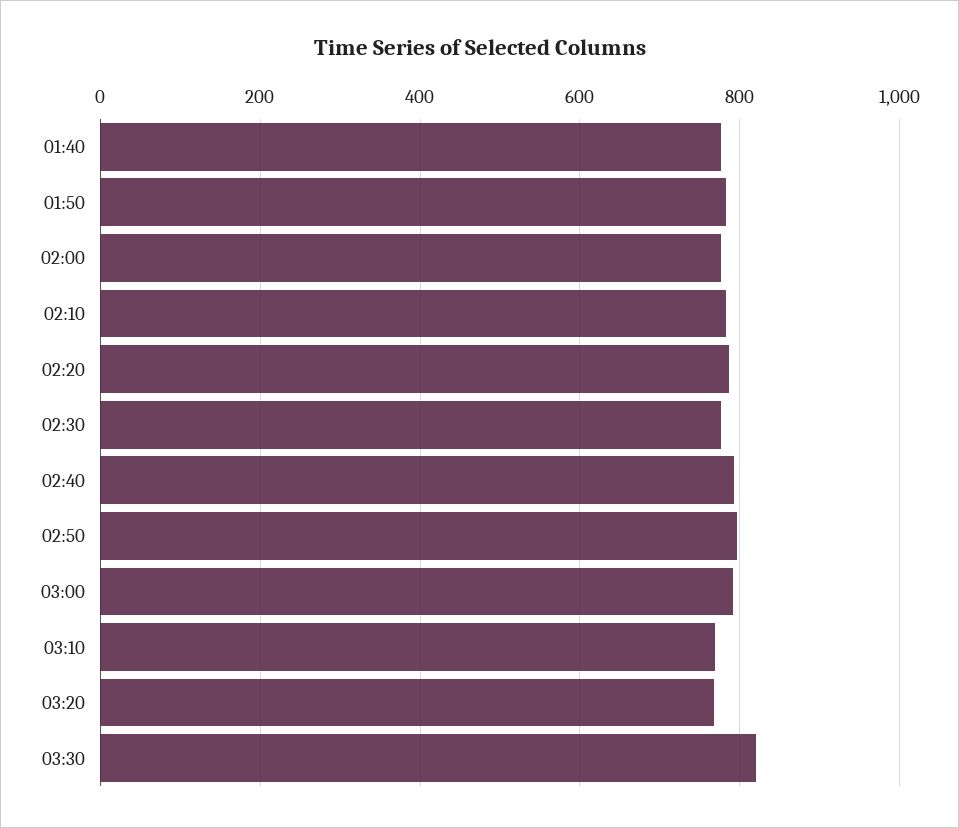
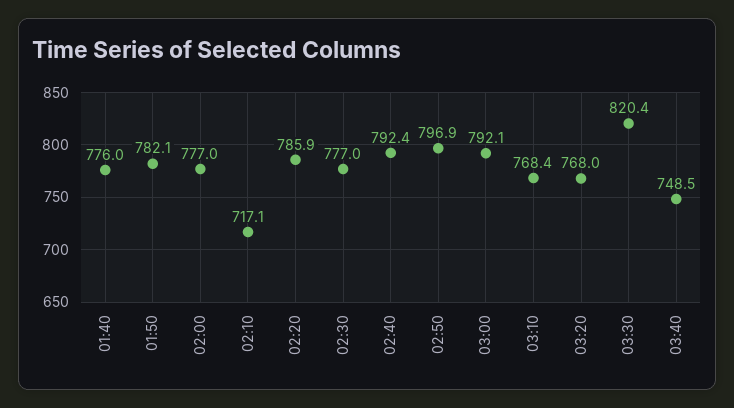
02:10: 780 -> 717.1
03:40: none -> 748.5

